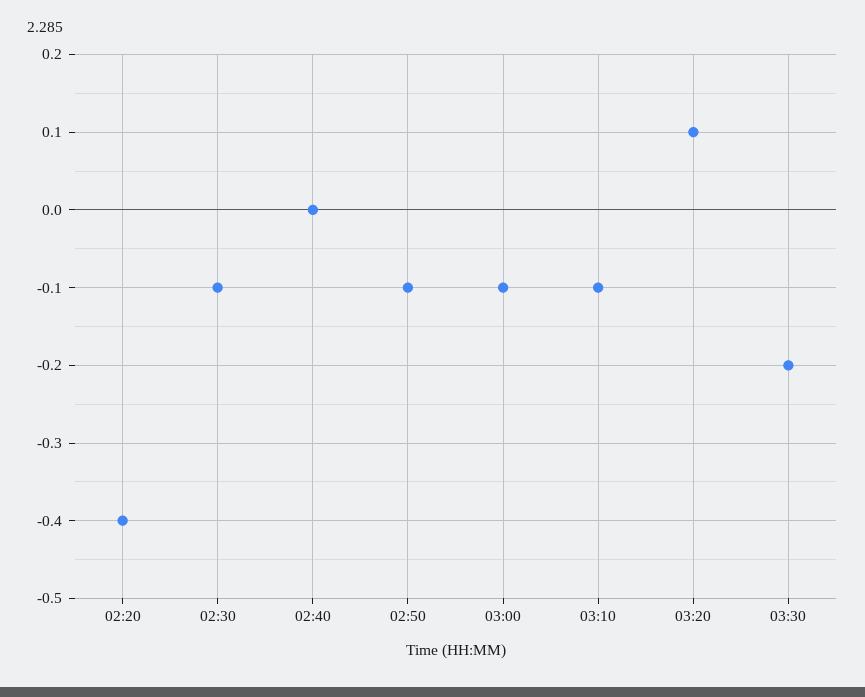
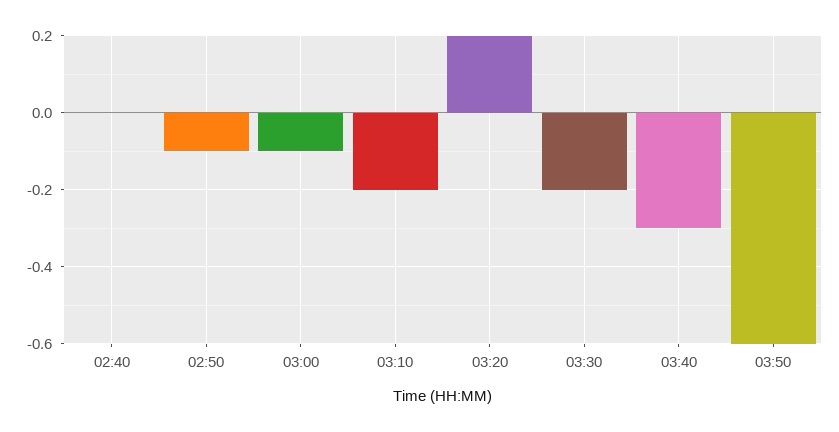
02:20: -0.4 -> none
02:30: -0.1 -> none
03:10: -0.1 -> -0.2
03:20: 0.1 -> 0.2
03:40: none -> -0.3
03:50: none -> -0.6

